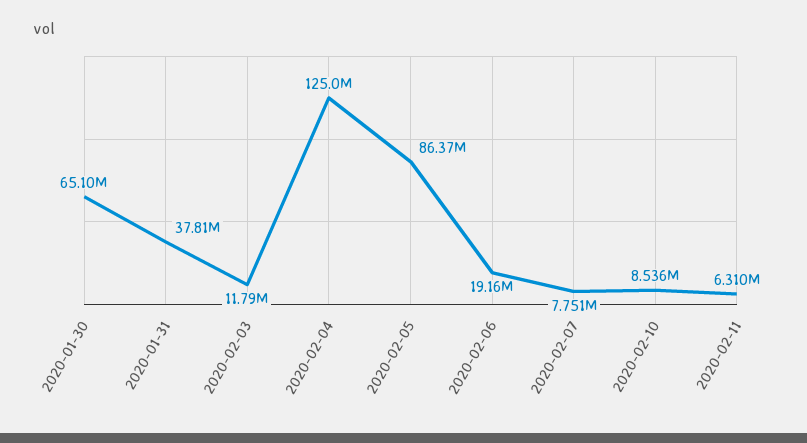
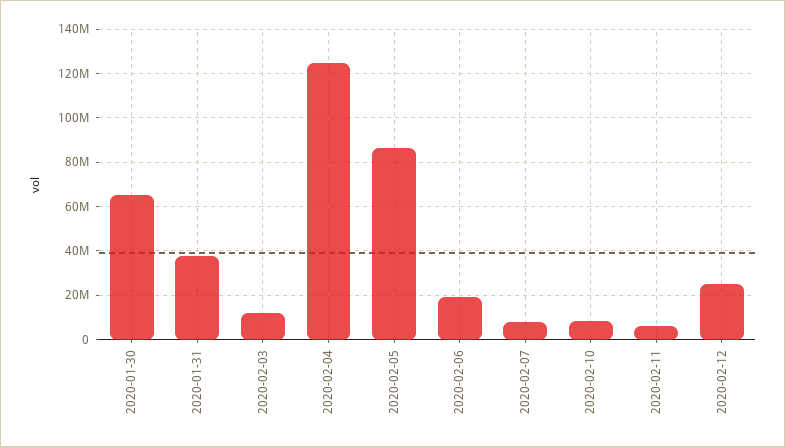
2020-02-12: none -> 25000000

